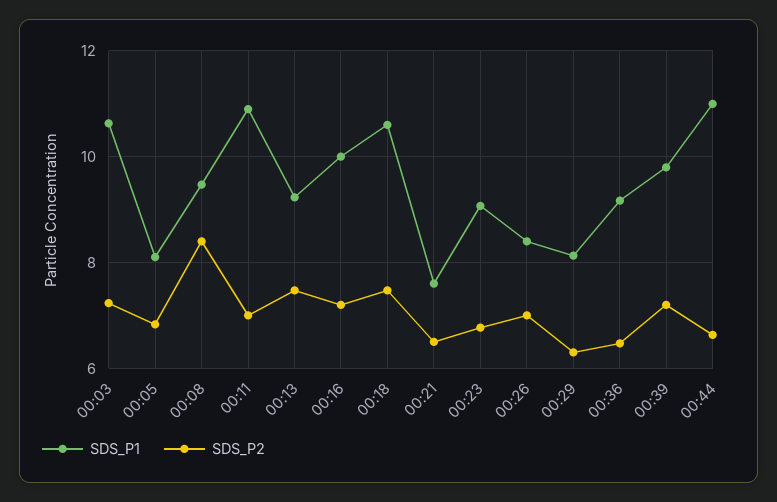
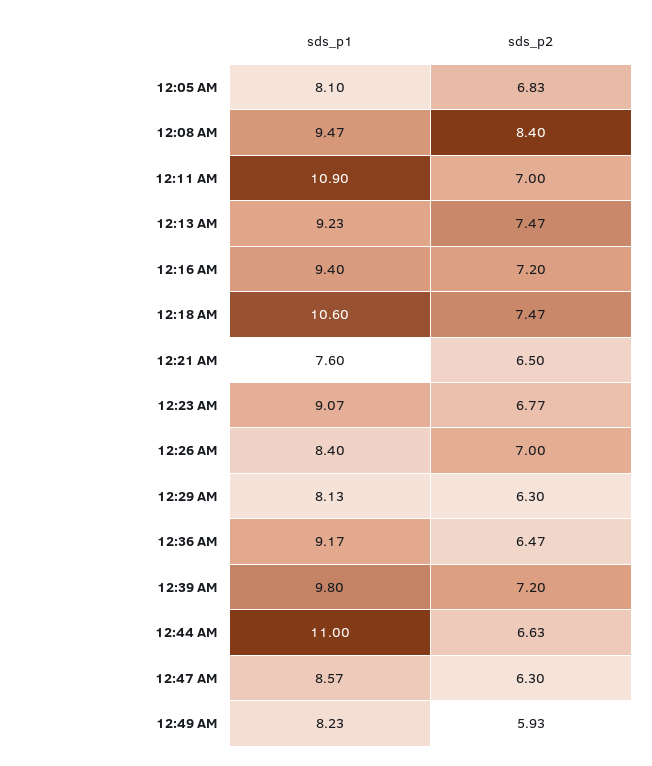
SDS_P1, 00:03: 10.6 -> none
SDS_P2, 00:03: 7.2 -> none
SDS_P1, 00:16: 10 -> 9.4
SDS_P1, 12:47 AM: none -> 8.57
SDS_P2, 12:47 AM: none -> 6.3
SDS_P1, 12:49 AM: none -> 8.23
SDS_P2, 12:49 AM: none -> 5.93

